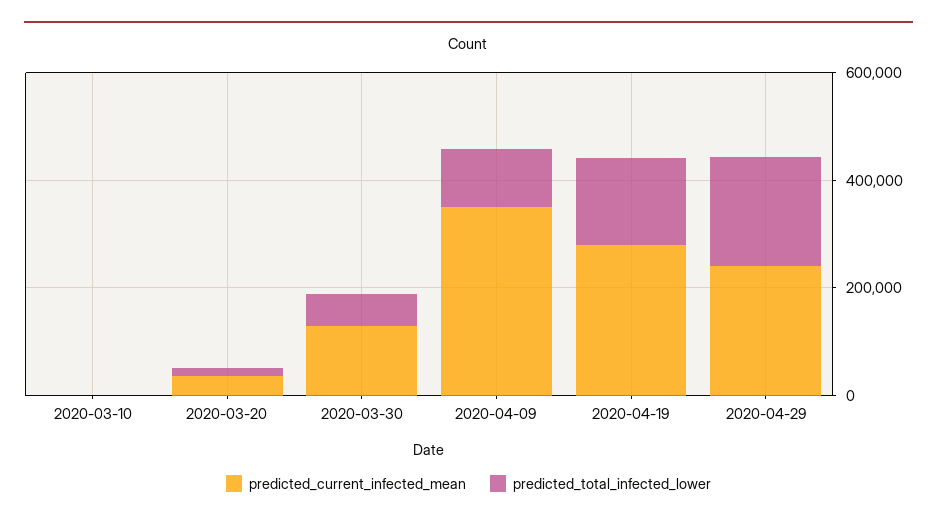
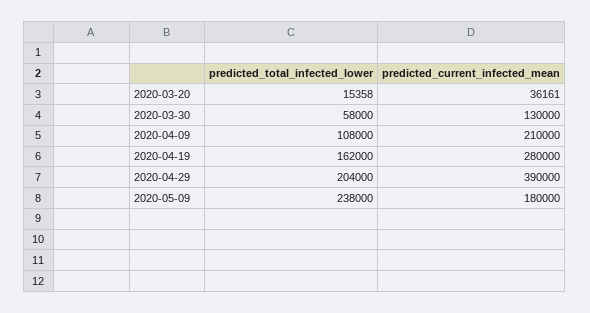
predicted_current_infected_mean, 2020-03-10: 0 -> none
predicted_total_infected_lower, 2020-03-10: 0 -> none
predicted_current_infected_mean, 2020-04-09: 350000 -> 210000
predicted_current_infected_mean, 2020-04-29: 250000 -> 390000
predicted_total_infected_lower, 2020-05-09: none -> 238000
predicted_current_infected_mean, 2020-05-09: none -> 180000

